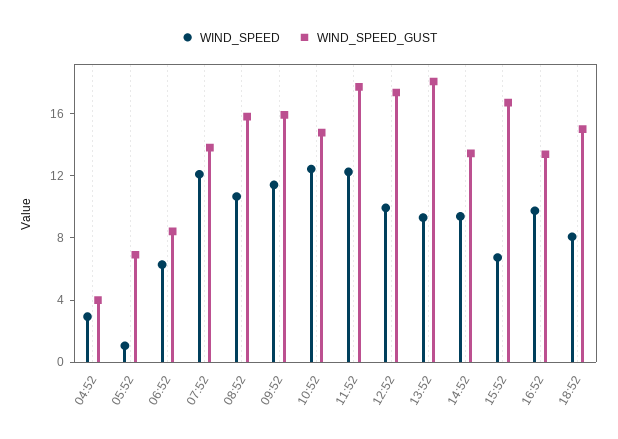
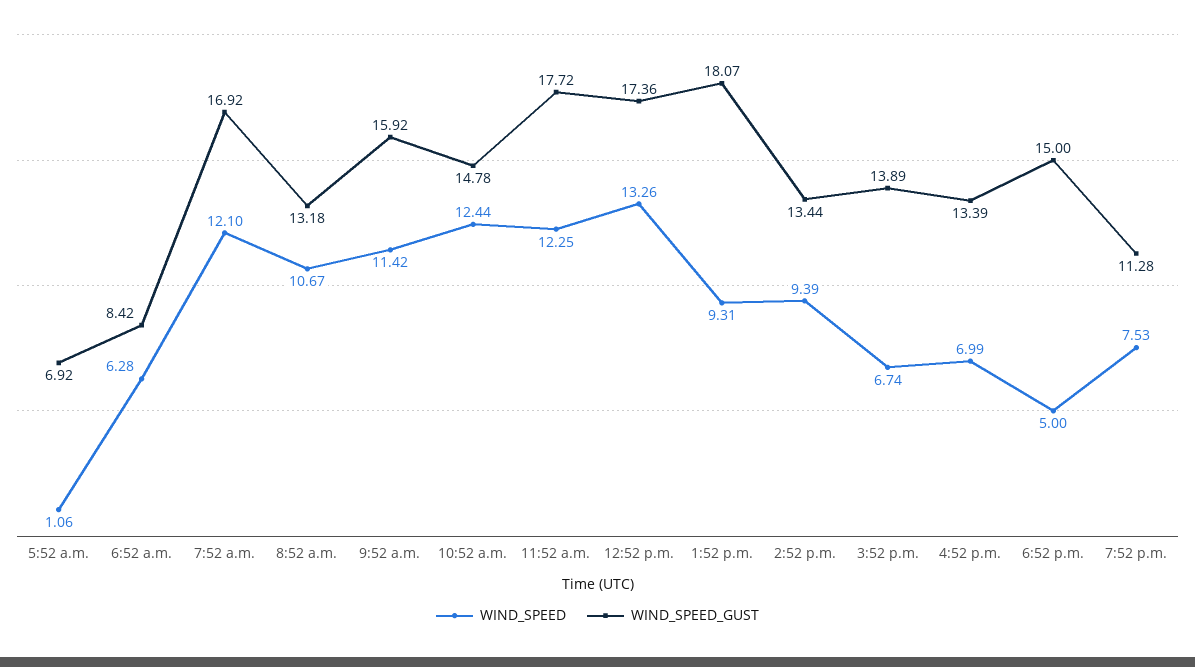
WIND_SPEED, 04:52: 3 -> none
WIND_SPEED_GUST, 04:52: 4 -> none
WIND_SPEED_GUST, 07:52: 14 -> 16.92
WIND_SPEED_GUST, 08:52: 16 -> 13.18
WIND_SPEED, 12:52: 10 -> 13.26
WIND_SPEED_GUST, 15:52: 17 -> 13.89
WIND_SPEED, 16:52: 10 -> 6.99
WIND_SPEED, 18:52: 8 -> 5
WIND_SPEED, 7:52 p.m.: none -> 7.53
WIND_SPEED_GUST, 7:52 p.m.: none -> 11.28

